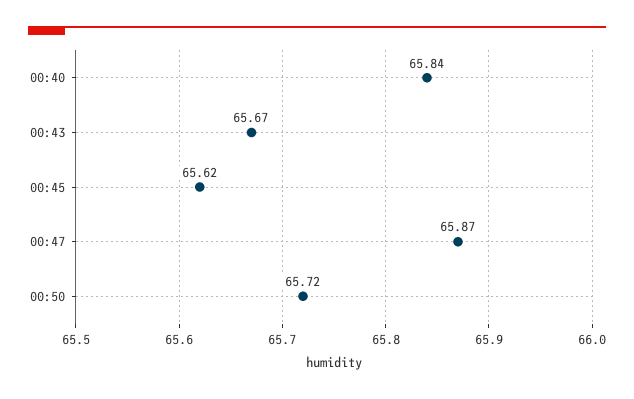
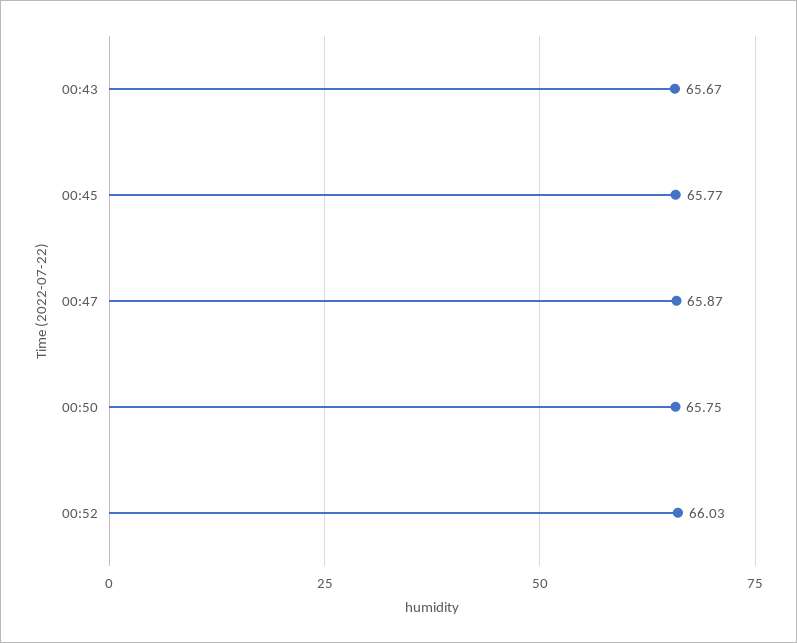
00:40: 65.84 -> none
00:45: 65.62 -> 65.77
00:50: 65.72 -> 65.75
00:52: none -> 66.03

